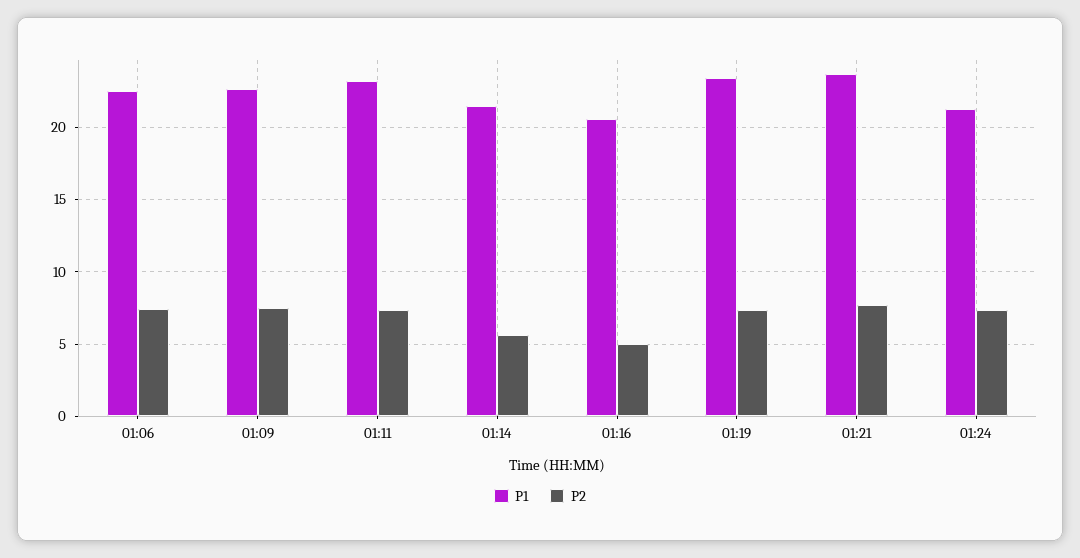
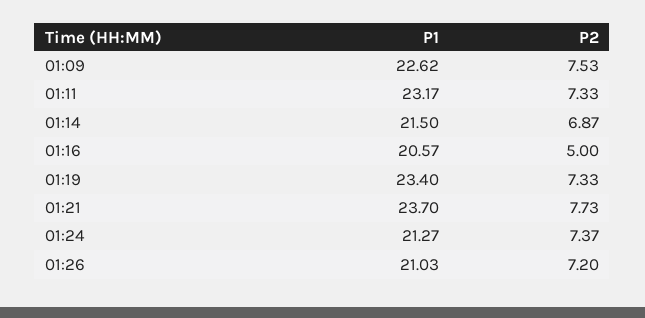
P1, 01:06: 22.5 -> none
P2, 01:06: 7.5 -> none
P2, 01:14: 5.5 -> 6.87
P1, 01:26: none -> 21.03
P2, 01:26: none -> 7.2

